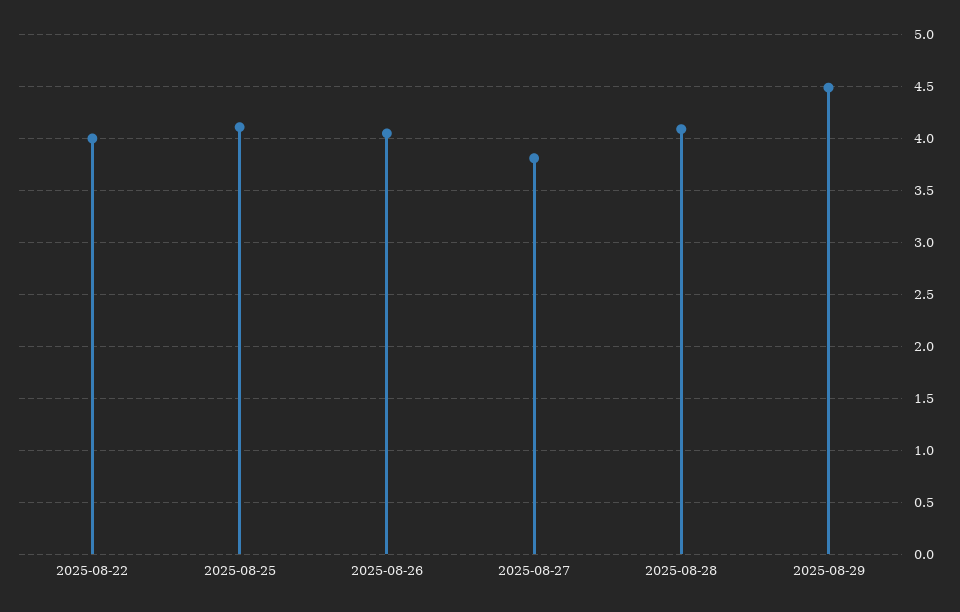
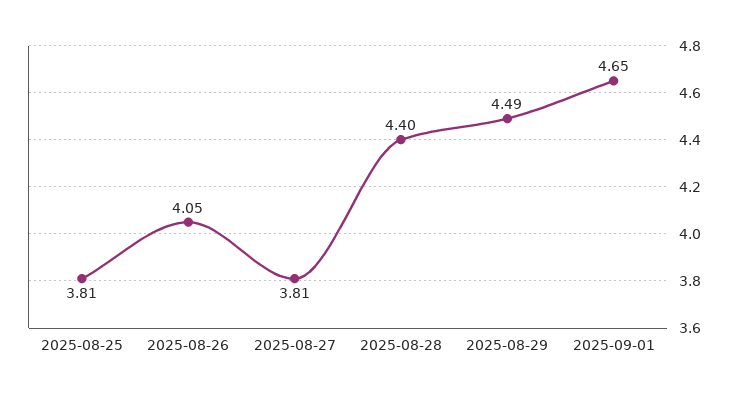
2025-08-22: 4 -> none
2025-08-25: 4.1 -> 3.81
2025-08-28: 4.1 -> 4.4
2025-09-01: none -> 4.65

